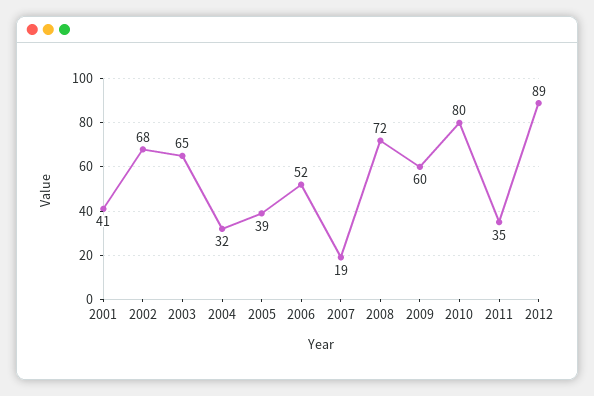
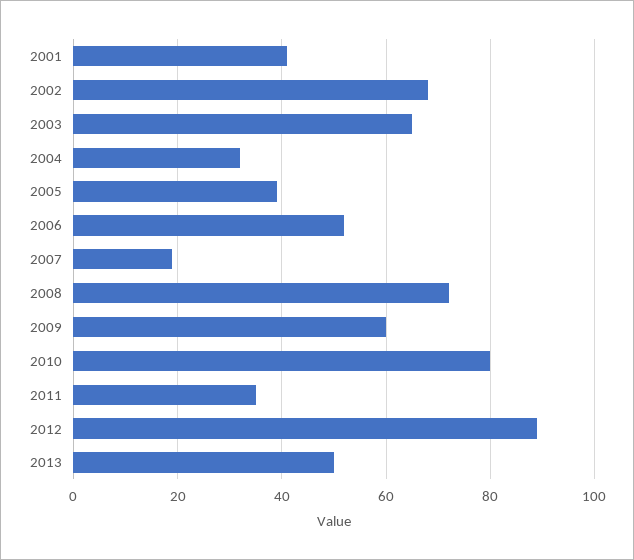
2013: none -> 50

